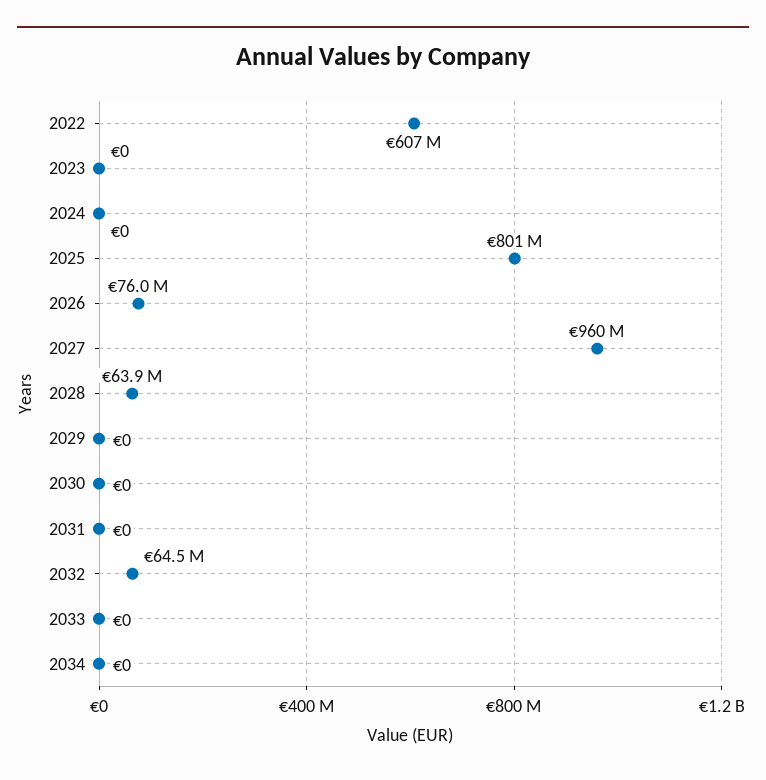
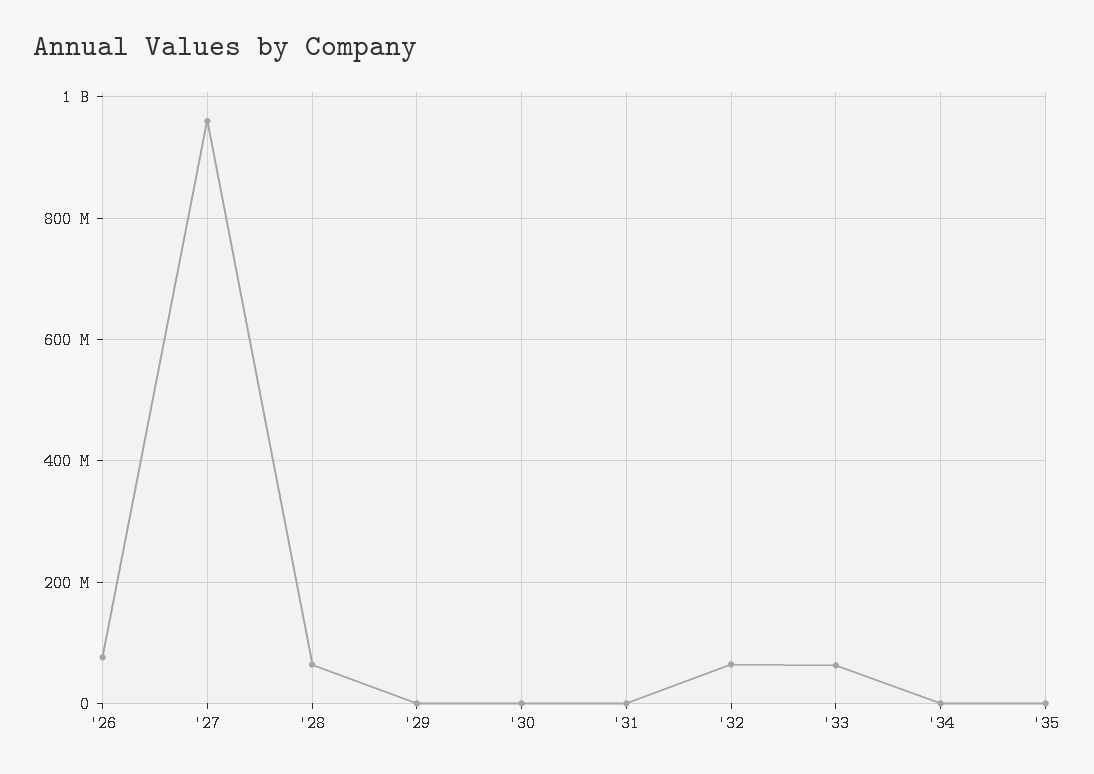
2022: 607000000 -> none
2023: 0 -> none
2024: 0 -> none
2025: 801000000 -> none
2033: 0 -> 60000000
'35: none -> 0

